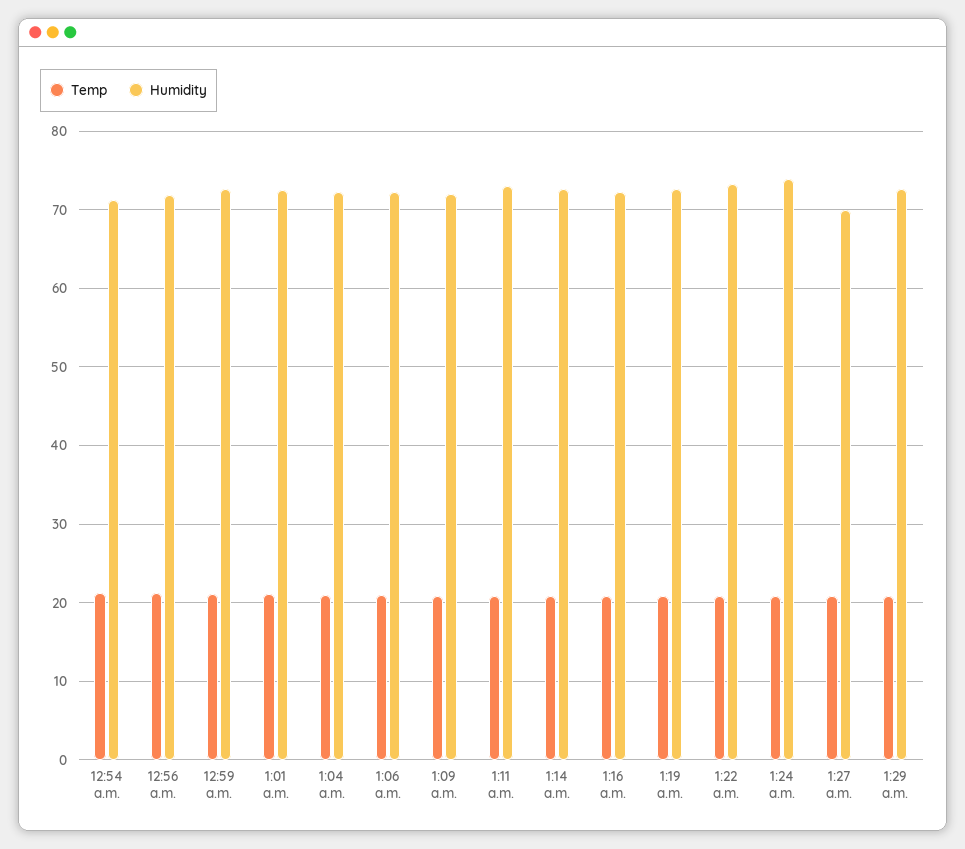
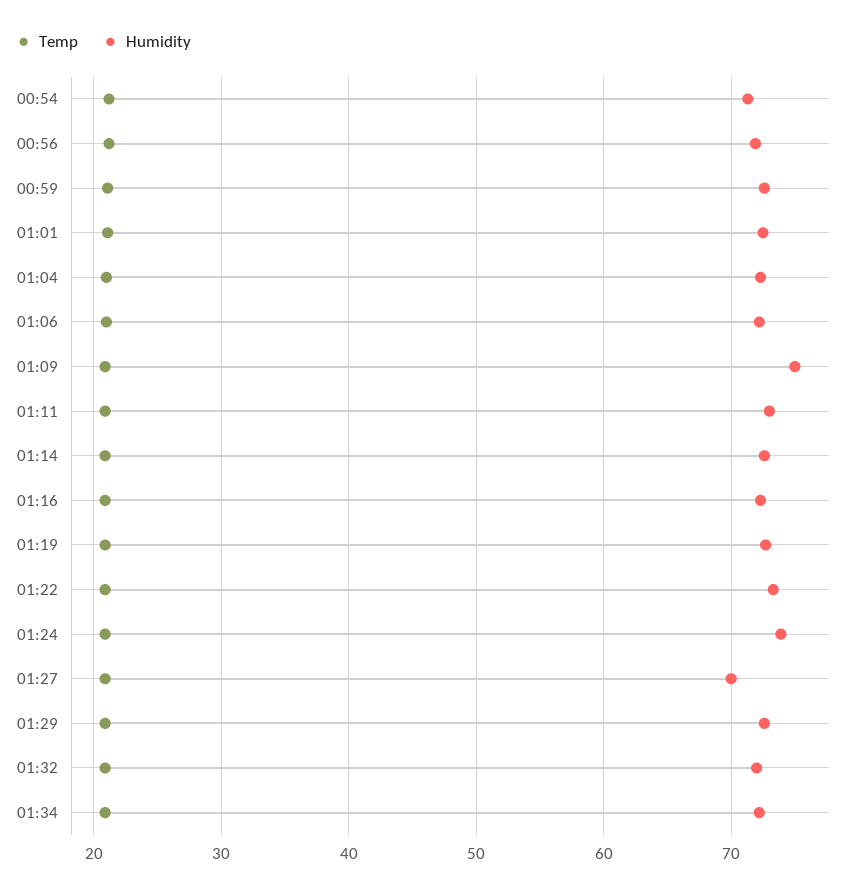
Humidity, 1:09 a.m.: 72 -> 75
Temp, 01:32: none -> 21
Humidity, 01:32: none -> 72
Temp, 01:34: none -> 21
Humidity, 01:34: none -> 72

